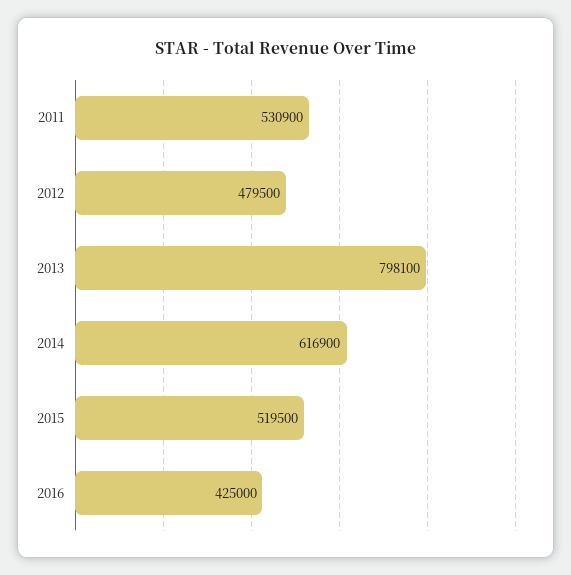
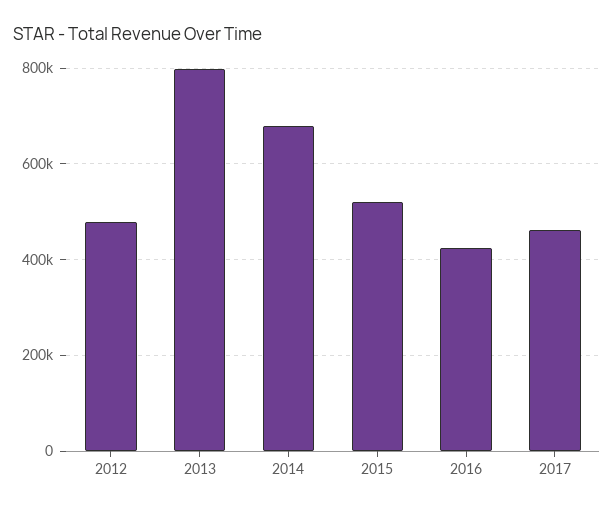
2011: 530900 -> none
2014: 616900 -> 680000
2017: none -> 460000

